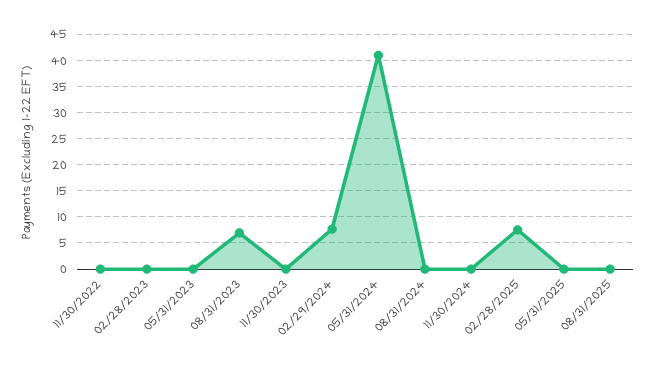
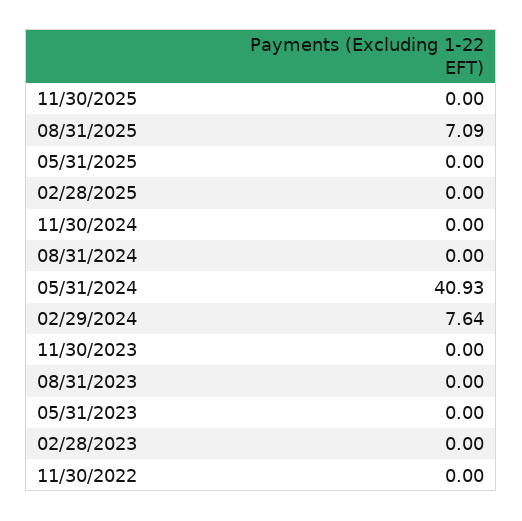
08/31/2023: 7.5 -> 0
02/28/2025: 7.5 -> 0
08/31/2025: 0 -> 7.09
11/30/2025: none -> 0

